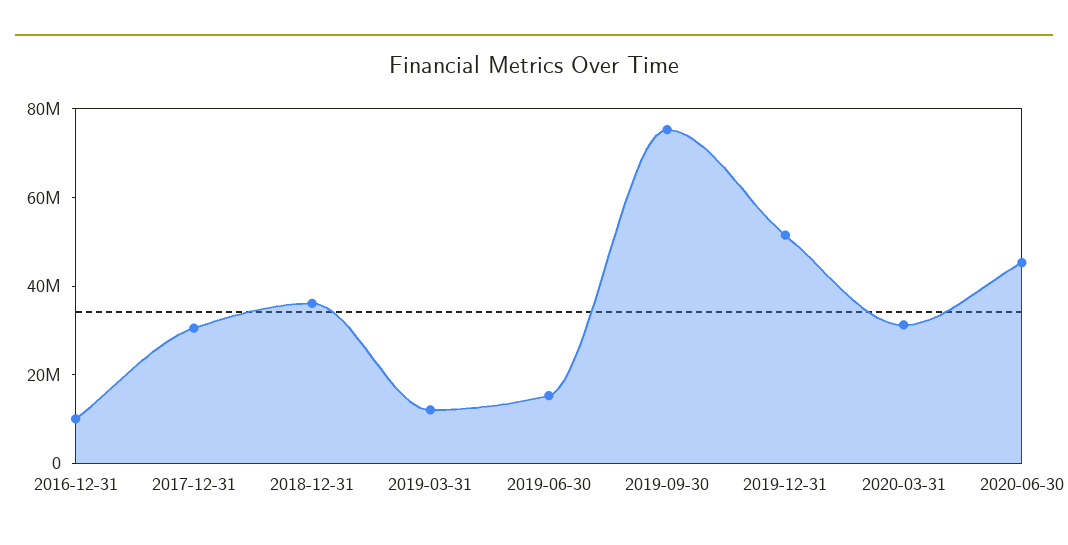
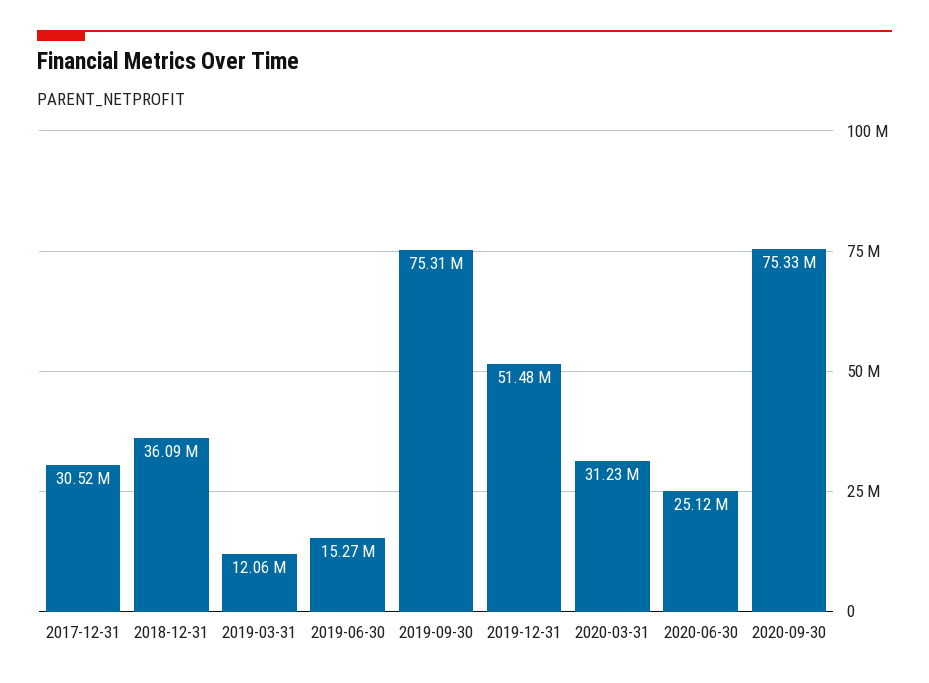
2016-12-31: 10000000 -> none
2020-06-30: 45000000 -> 25120000
2020-09-30: none -> 75330000

